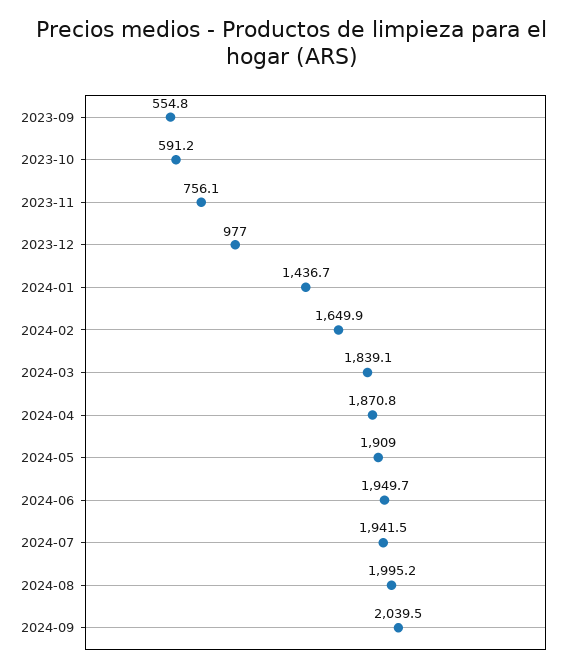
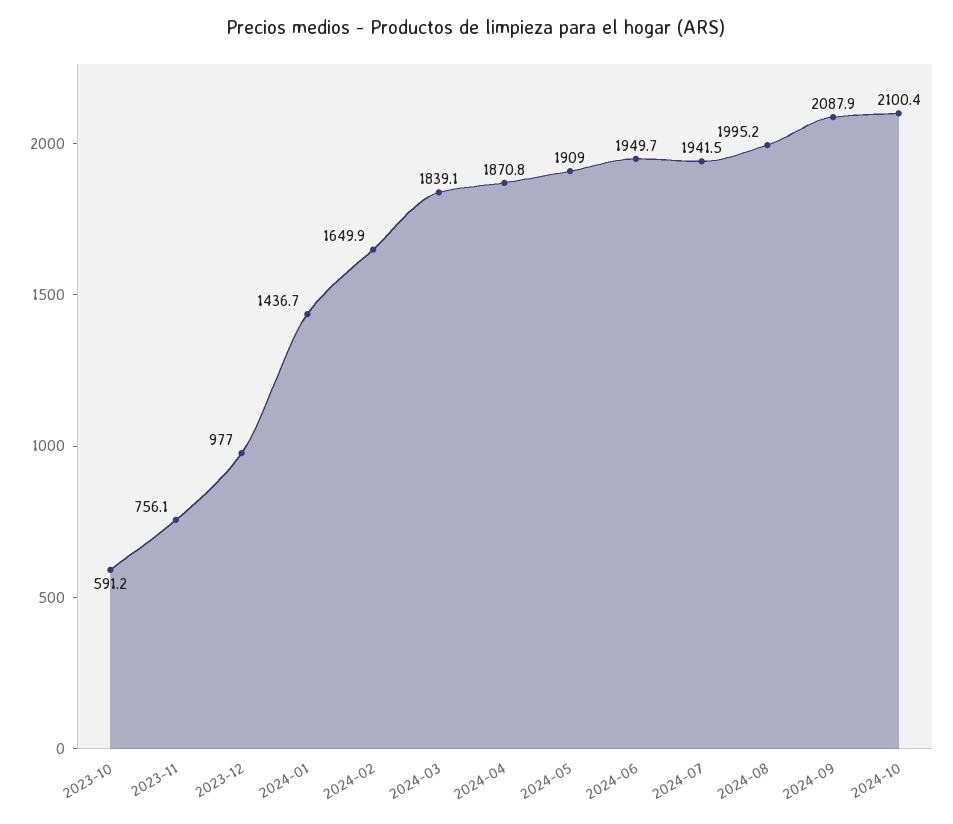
2023-09: 554.8 -> none
2024-09: 2039.5 -> 2087.9
2024-10: none -> 2100.4

